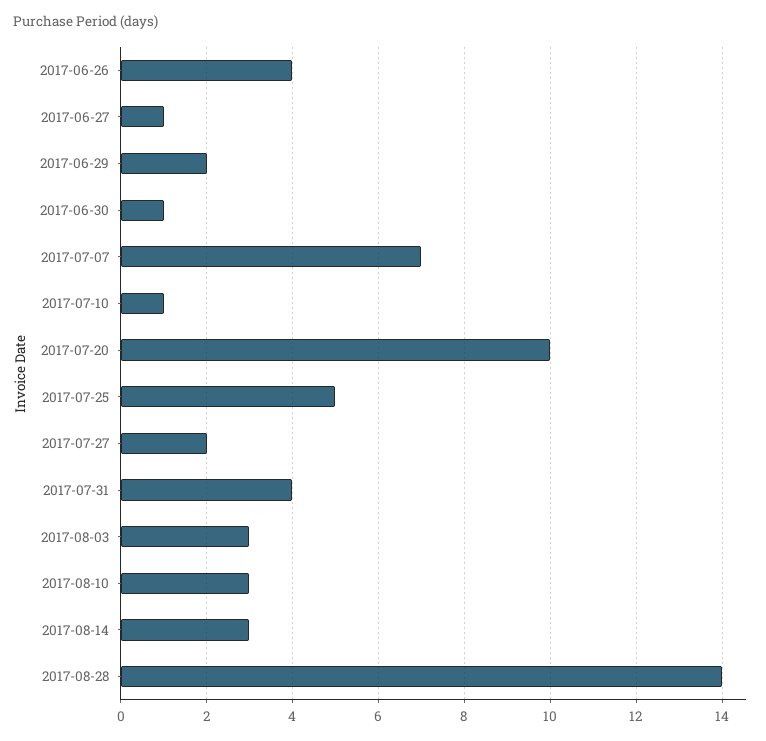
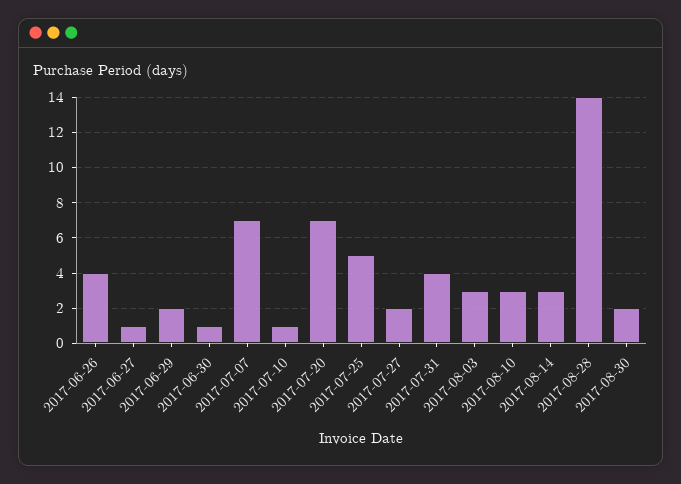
2017-07-20: 10 -> 7
2017-08-30: none -> 2

